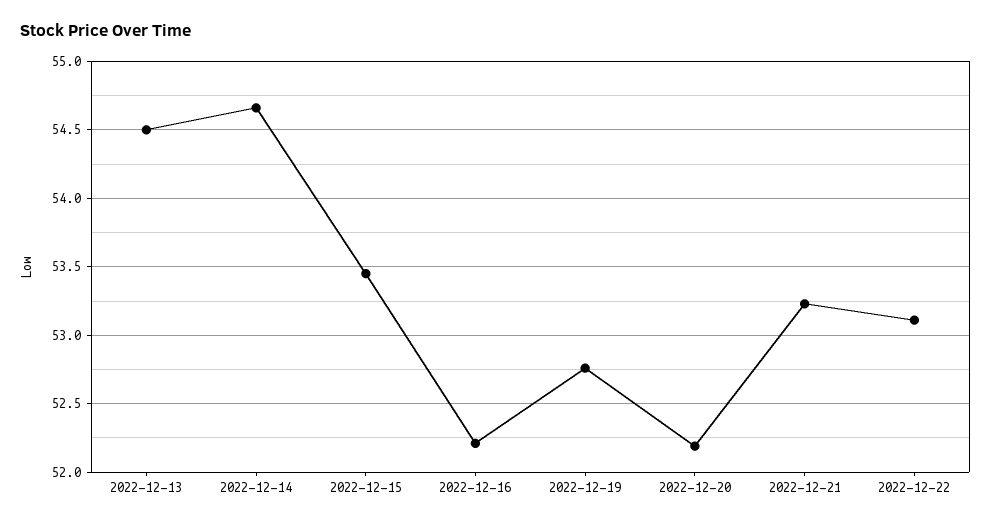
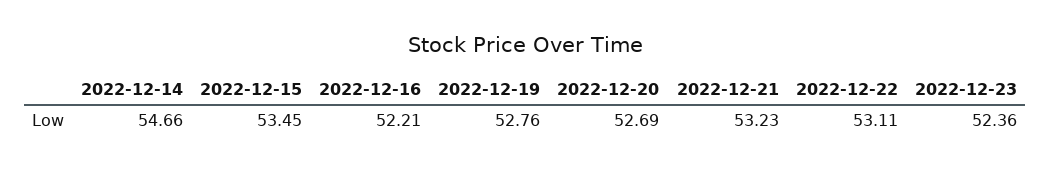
2022-12-13: 54.5 -> none
2022-12-20: 52.2 -> 52.69
2022-12-23: none -> 52.36

